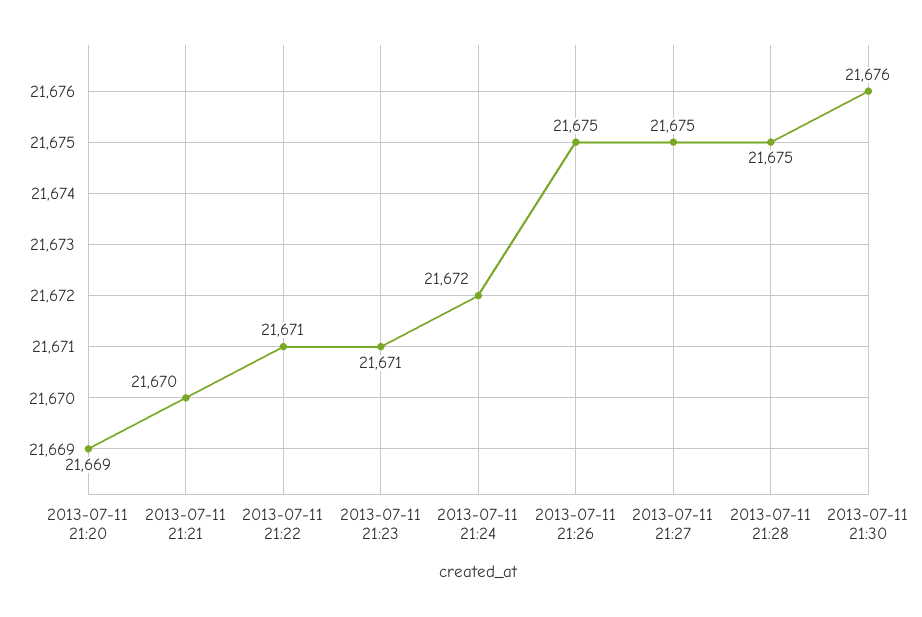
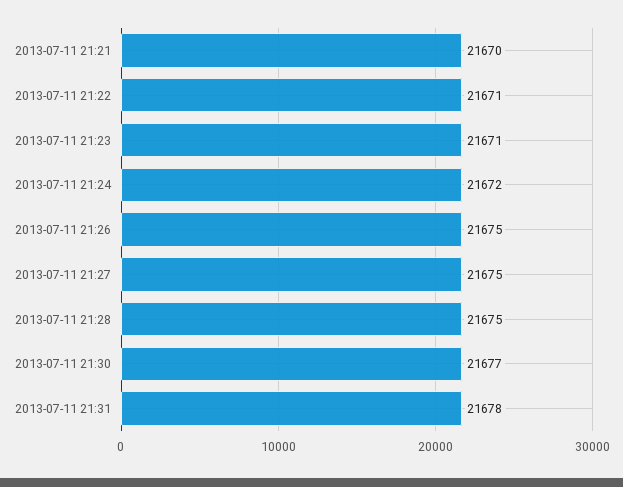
2013-07-11 21:20: 21669 -> none
2013-07-11 21:30: 21676 -> 21677
2013-07-11 21:31: none -> 21678

